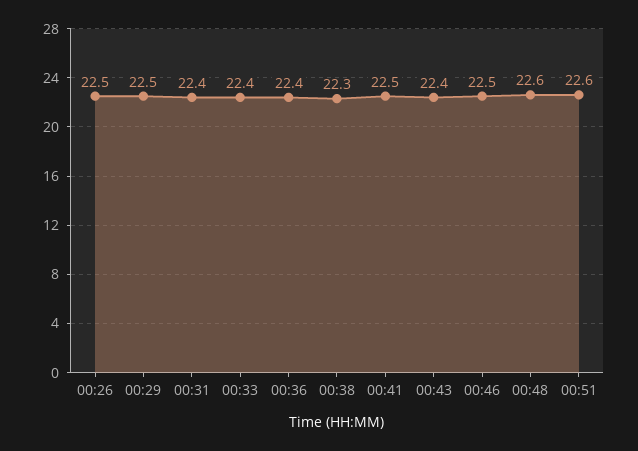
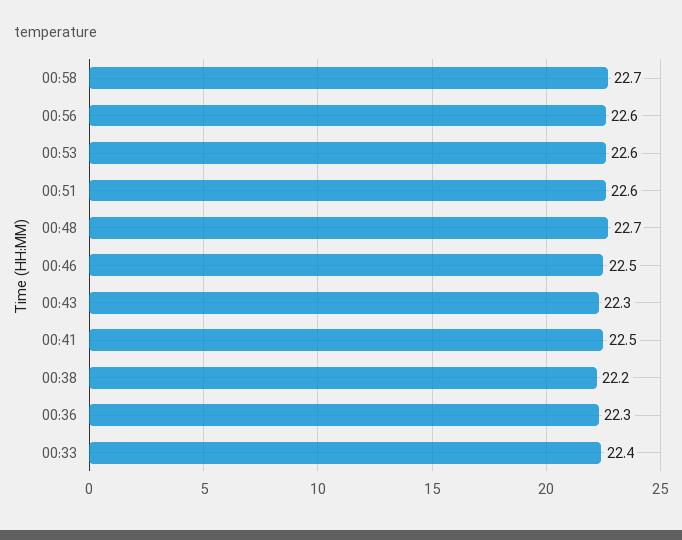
00:26: 22.5 -> none
00:29: 22.5 -> none
00:31: 22.4 -> none
00:36: 22.4 -> 22.3
00:38: 22.3 -> 22.2
00:43: 22.4 -> 22.3
00:48: 22.6 -> 22.7
00:58: none -> 22.7
00:56: none -> 22.6
00:53: none -> 22.6

